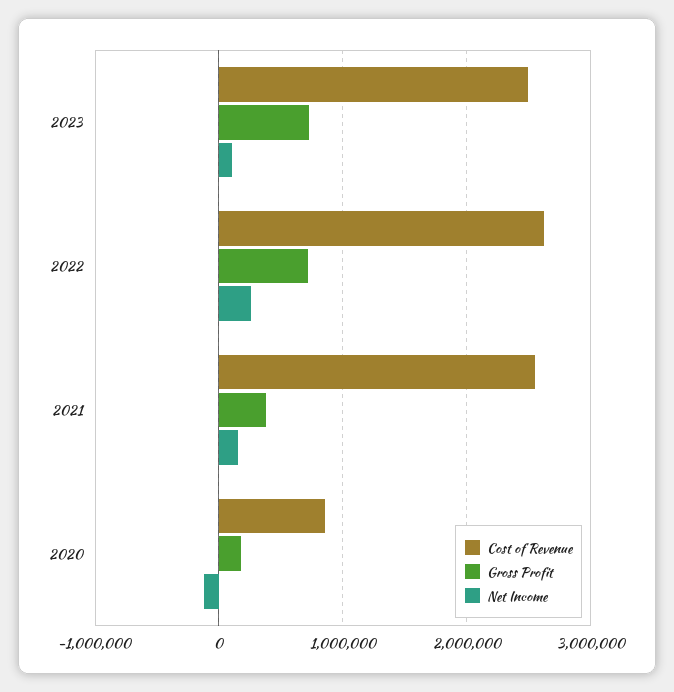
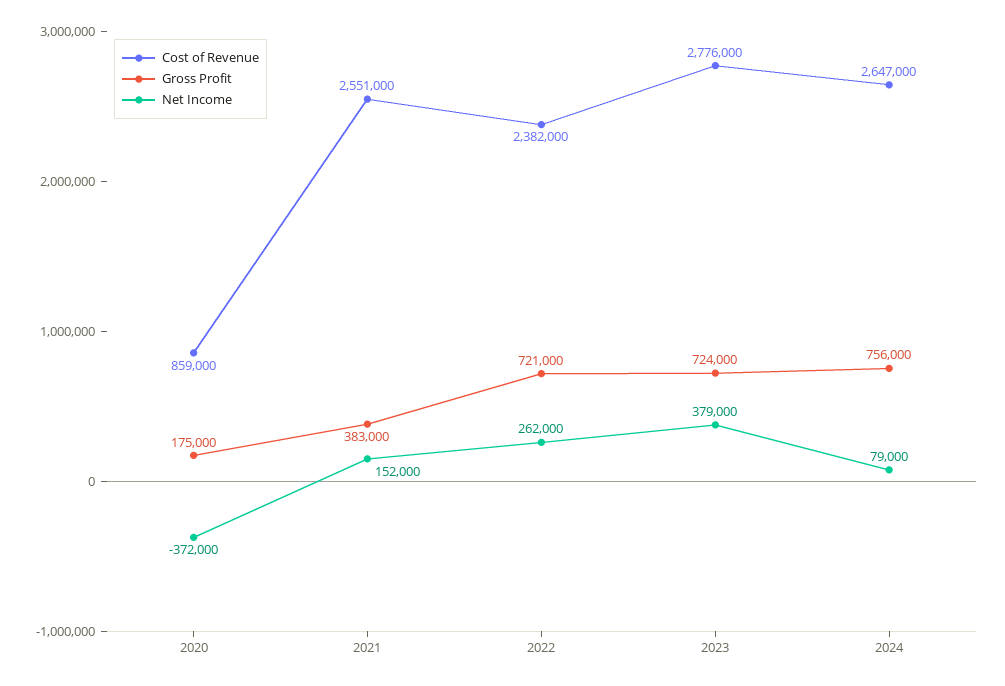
Cost of Revenue, 2023: 2500000 -> 2776000
Net Income, 2023: 100000 -> 379000
Cost of Revenue, 2022: 2600000 -> 2382000
Net Income, 2020: -100000 -> -372000
Cost of Revenue, 2024: none -> 2647000
Gross Profit, 2024: none -> 756000
Net Income, 2024: none -> 79000

